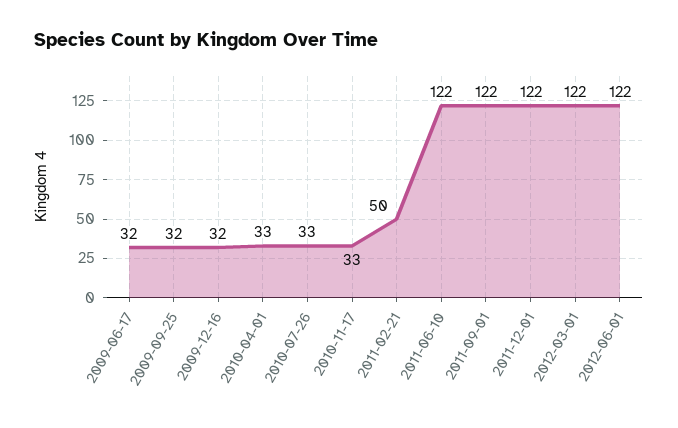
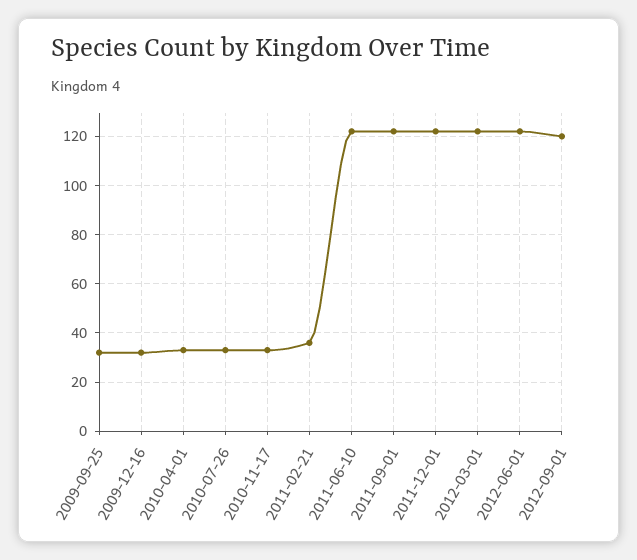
2009-06-17: 32 -> none
2011-02-21: 50 -> 35
2012-09-01: none -> 120

